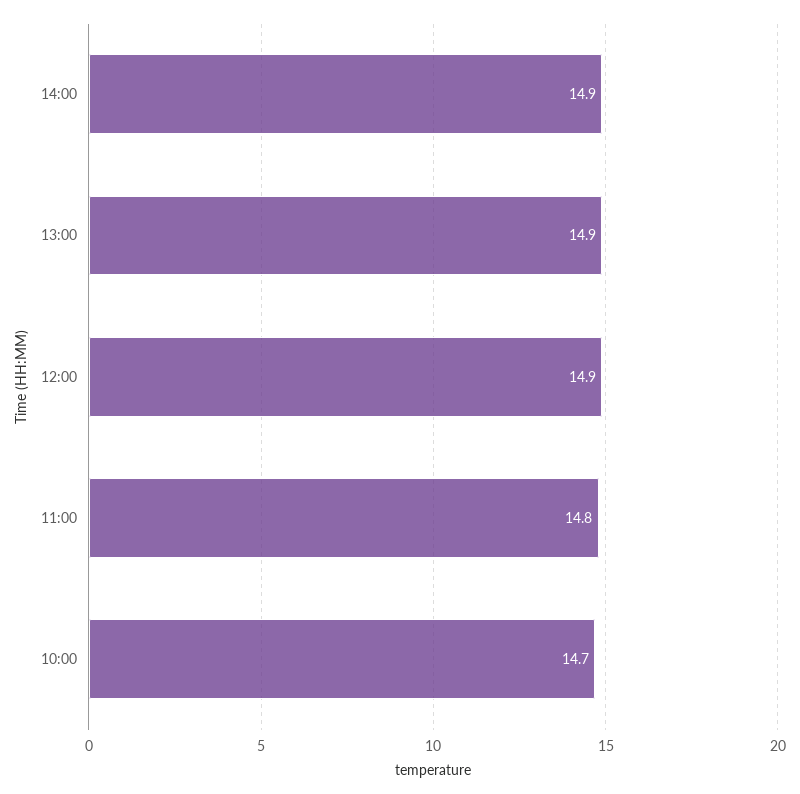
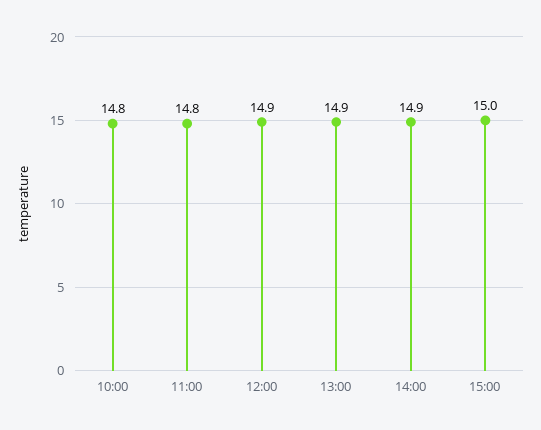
10:00: 14.7 -> 14.8
15:00: none -> 15

